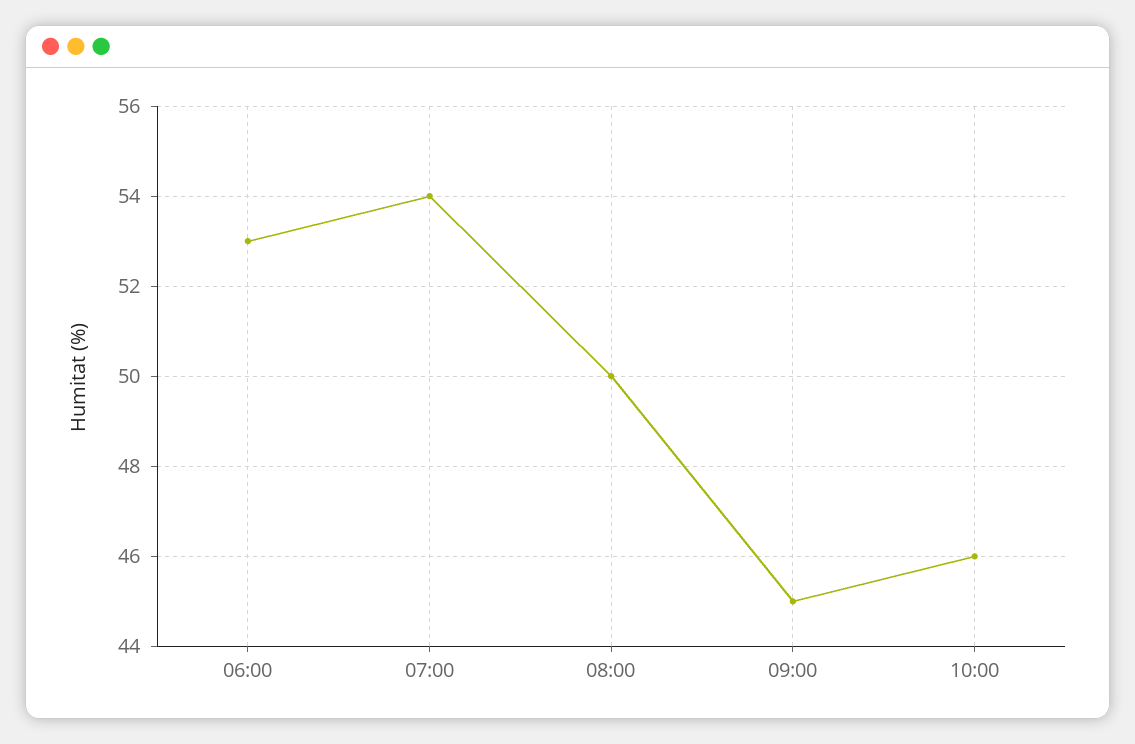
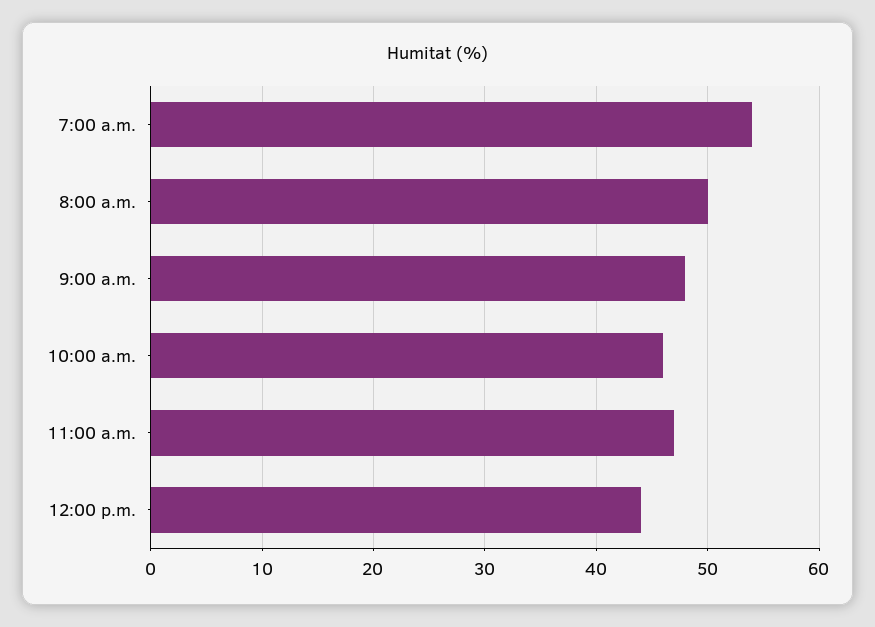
06:00: 53 -> none
09:00: 45 -> 48
11:00 a.m.: none -> 47
12:00 p.m.: none -> 44

